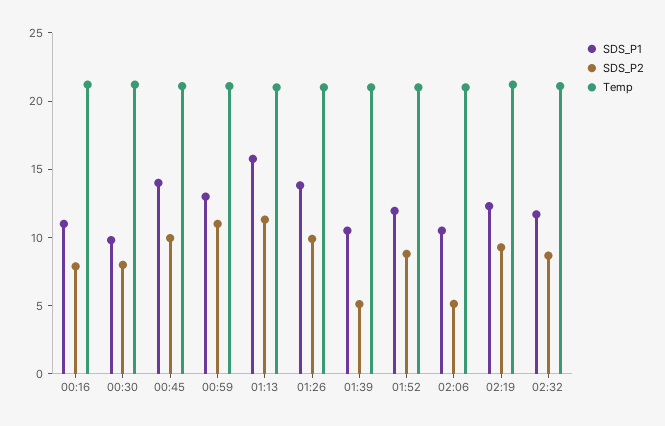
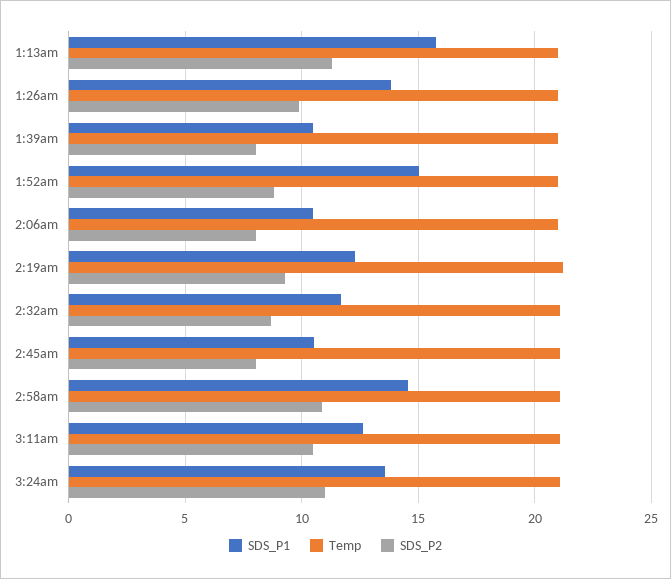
SDS_P1, 00:16: 11 -> none
SDS_P2, 00:16: 8 -> none
Temp, 00:16: 21 -> none
SDS_P1, 00:30: 10 -> none
SDS_P2, 00:30: 8 -> none
Temp, 00:30: 21 -> none
SDS_P1, 00:45: 14 -> none
SDS_P2, 00:45: 10 -> none
Temp, 00:45: 21 -> none
SDS_P1, 00:59: 13 -> none
SDS_P2, 00:59: 11 -> none
Temp, 00:59: 21 -> none
SDS_P2, 01:39: 5 -> 8
SDS_P1, 01:52: 12 -> 15
SDS_P2, 02:06: 5 -> 8
SDS_P1, 2:45am: none -> 10.5
Temp, 2:45am: none -> 21
SDS_P2, 2:45am: none -> 8
SDS_P1, 2:58am: none -> 14.5
Temp, 2:58am: none -> 21
SDS_P2, 2:58am: none -> 11
SDS_P1, 3:11am: none -> 12.5
Temp, 3:11am: none -> 21
SDS_P2, 3:11am: none -> 10.5
SDS_P1, 3:24am: none -> 13.5
Temp, 3:24am: none -> 21
SDS_P2, 3:24am: none -> 11

